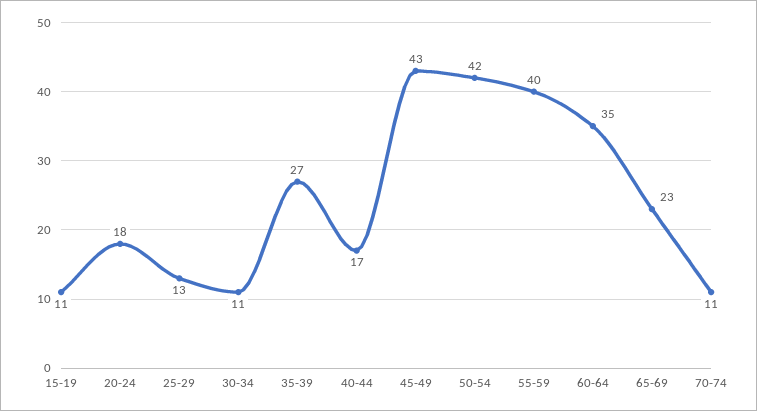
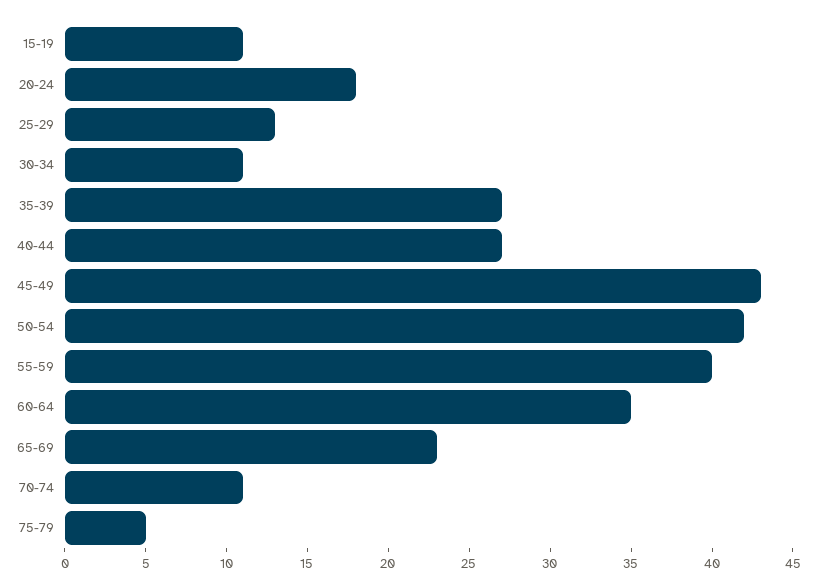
40-44: 17 -> 27
75-79: none -> 5

